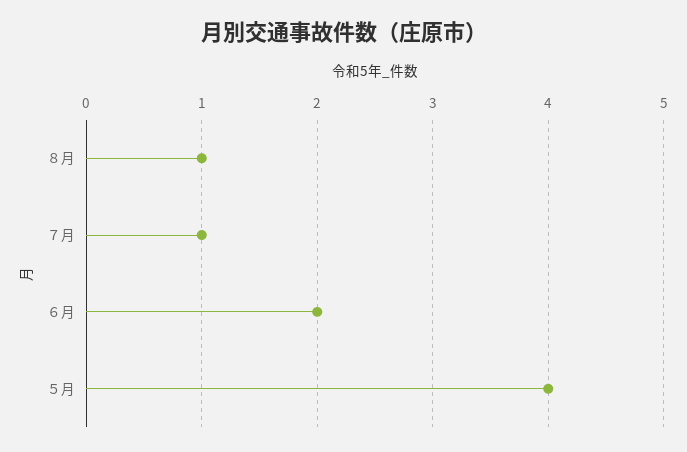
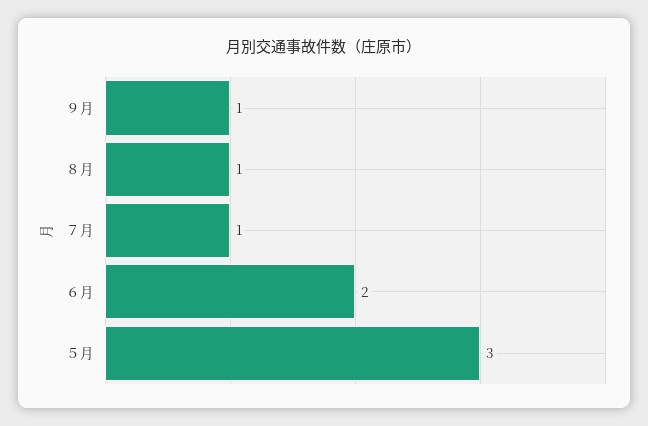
５月: 4 -> 3
９月: none -> 1

